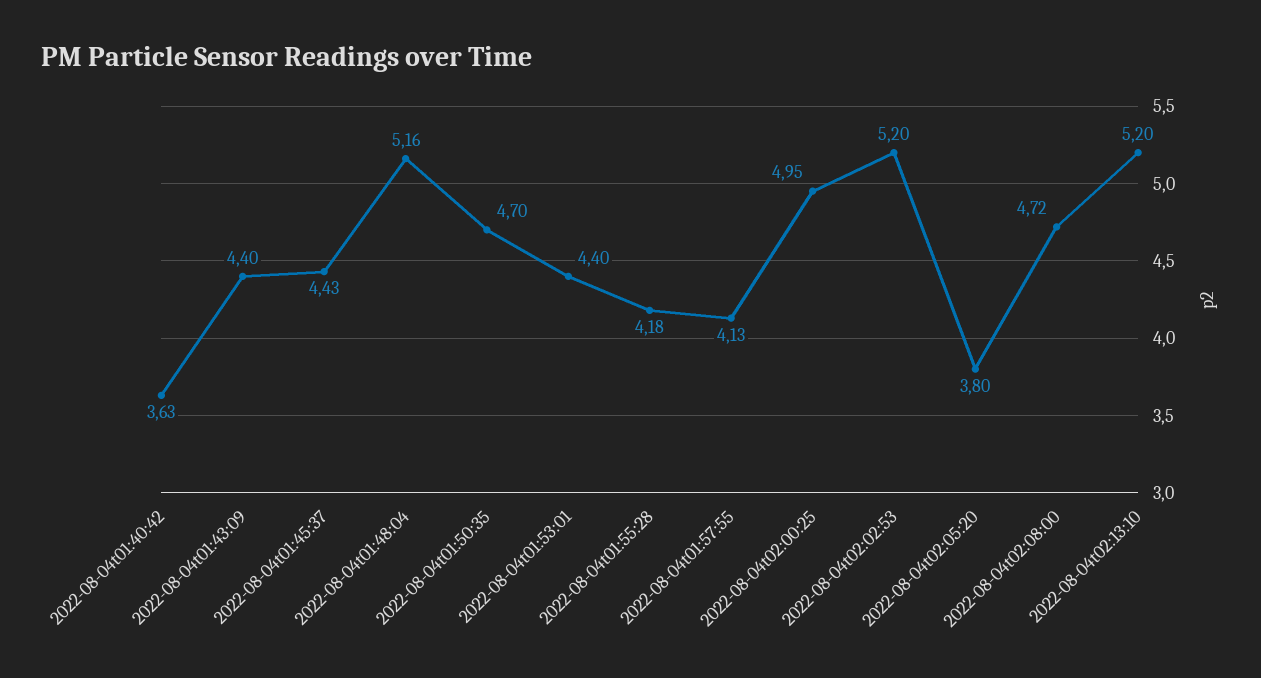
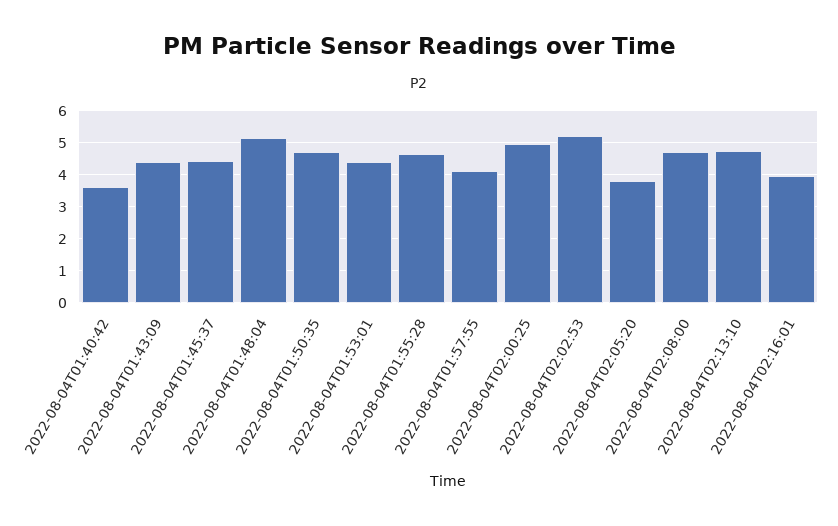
2022-08-04t01:55:28: 4.18 -> 4.6
2022-08-04t02:13:10: 5.2 -> 4.8
2022-08-04T02:16:01: none -> 4

